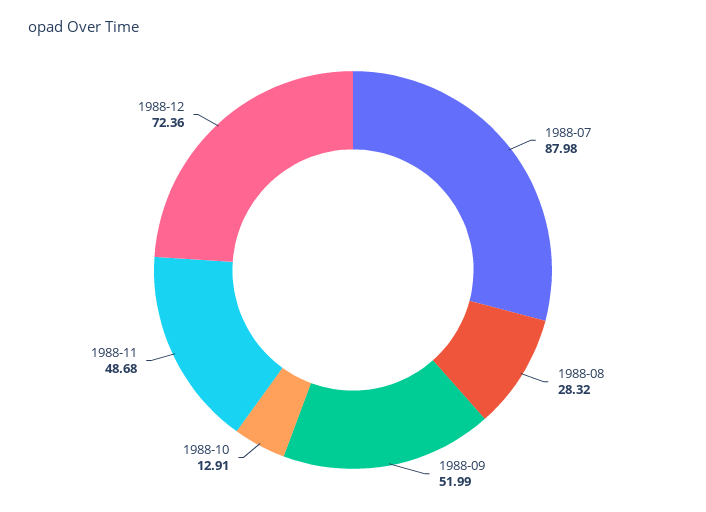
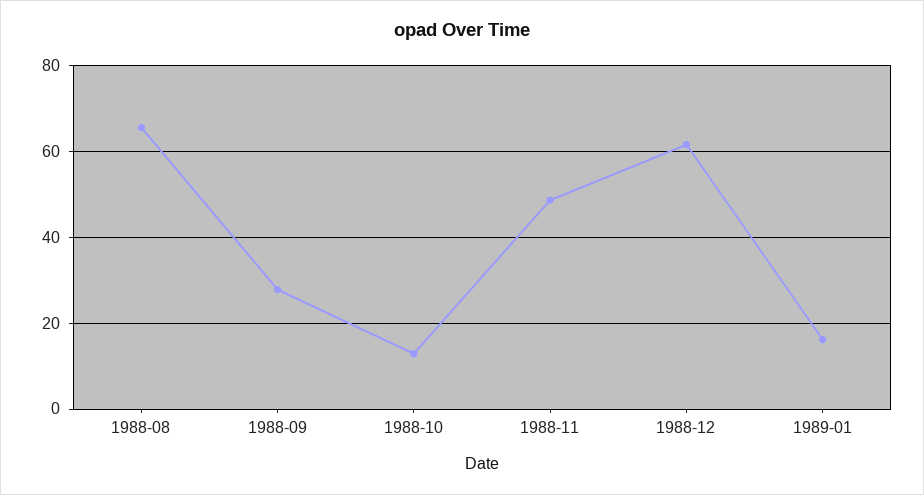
1988-07: 87.98 -> none
1988-08: 28.32 -> 66
1988-09: 51.99 -> 28
1988-12: 72.36 -> 62
1989-01: none -> 16

